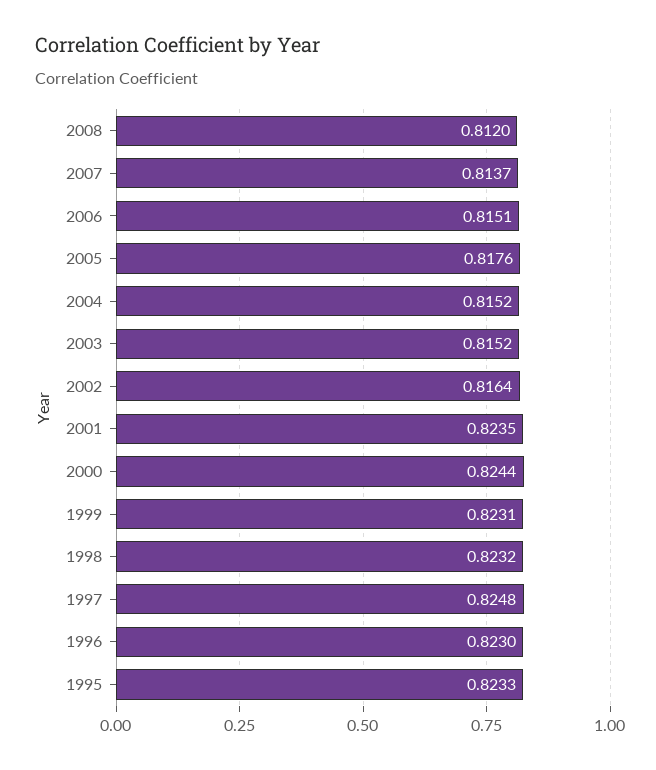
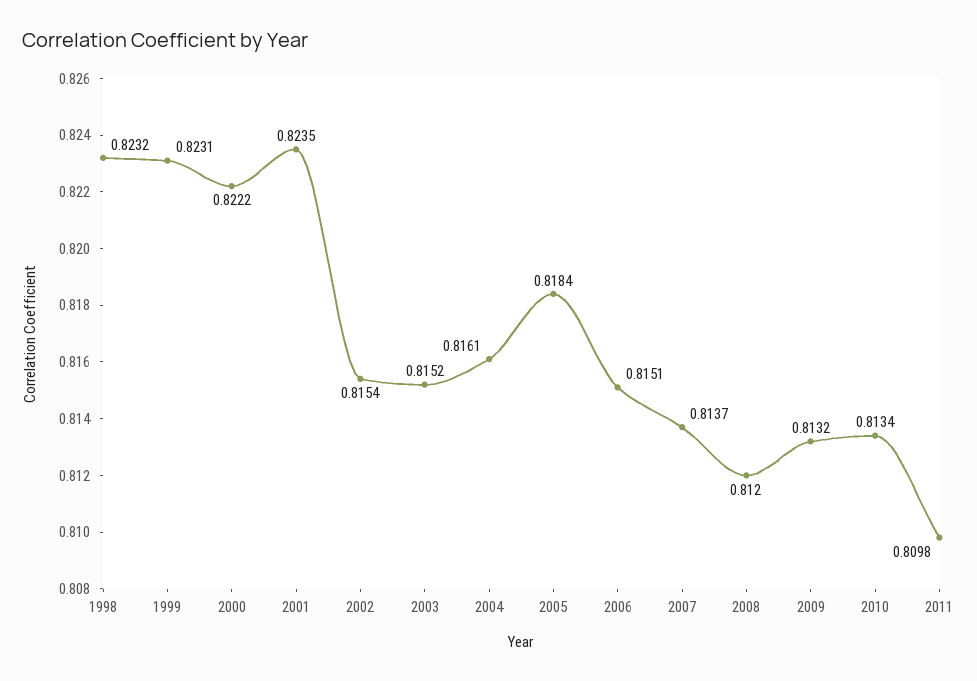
2005: 0.8176 -> 0.8184
2004: 0.8152 -> 0.8161
2002: 0.8164 -> 0.8154
2000: 0.8244 -> 0.8222
1997: 0.8248 -> none
1996: 0.823 -> none
1995: 0.8233 -> none
2009: none -> 0.8132
2010: none -> 0.8134
2011: none -> 0.8098

